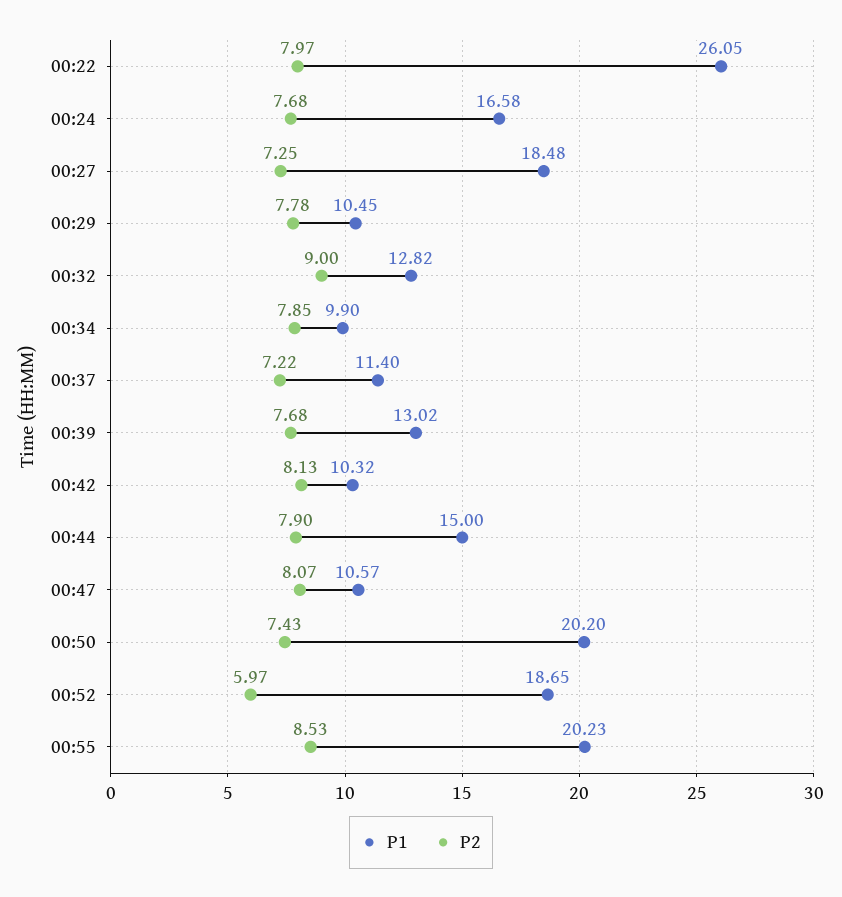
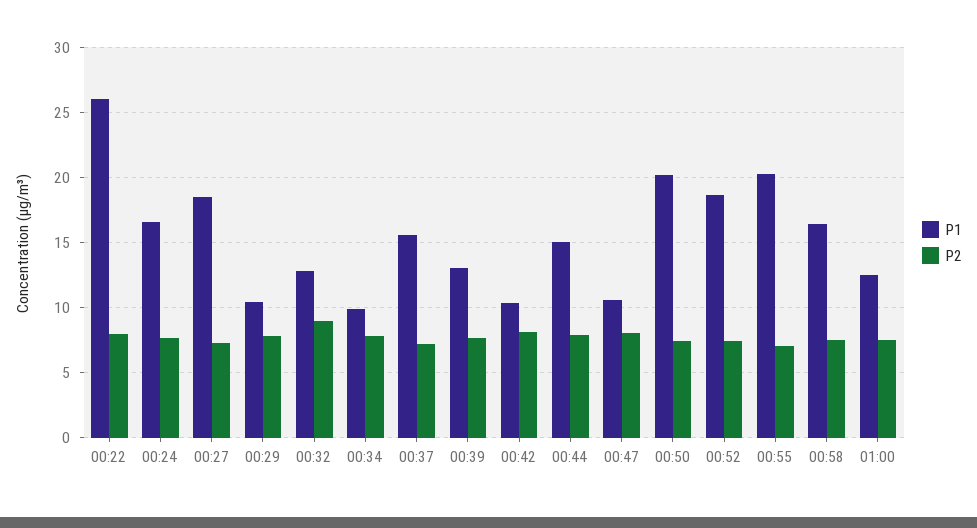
P1, 00:37: 11.4 -> 15.5
P2, 00:52: 5.97 -> 7.5
P2, 00:55: 8.53 -> 7
P1, 00:58: none -> 16.5
P2, 00:58: none -> 7.5
P1, 01:00: none -> 12.5
P2, 01:00: none -> 7.5

